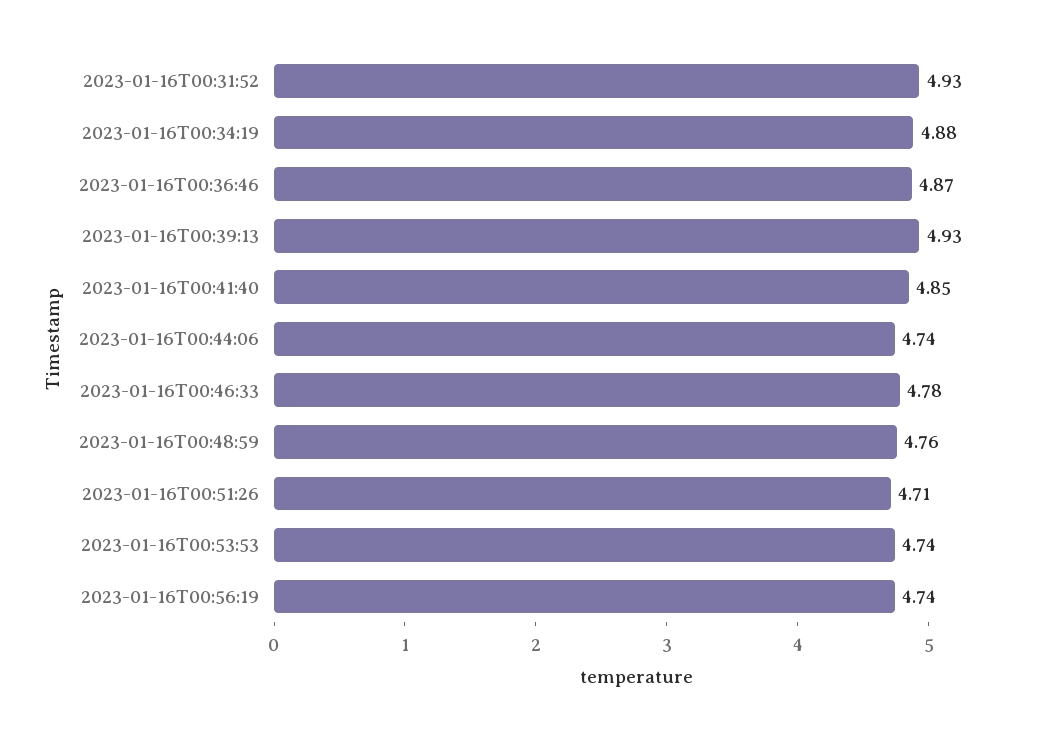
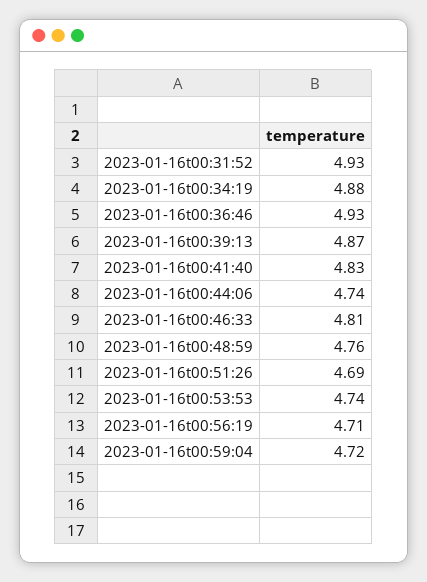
2023-01-16T00:36:46: 4.87 -> 4.93
2023-01-16T00:39:13: 4.93 -> 4.87
2023-01-16T00:41:40: 4.85 -> 4.83
2023-01-16T00:46:33: 4.78 -> 4.81
2023-01-16T00:51:26: 4.71 -> 4.69
2023-01-16T00:56:19: 4.74 -> 4.71
2023-01-16t00:59:04: none -> 4.72

